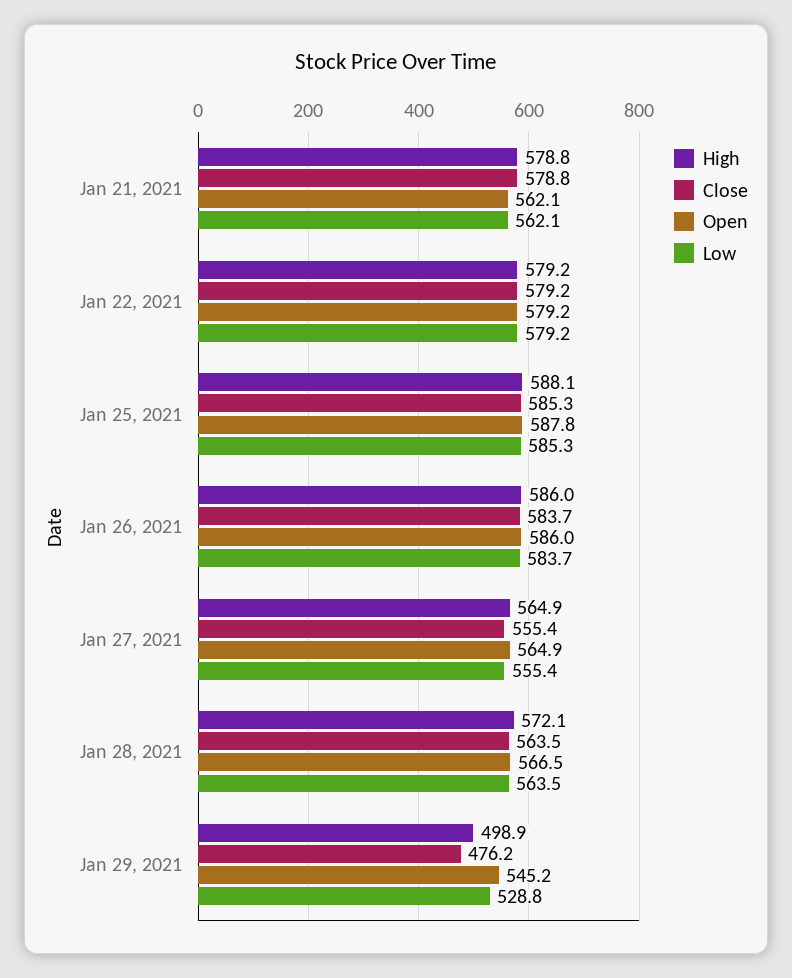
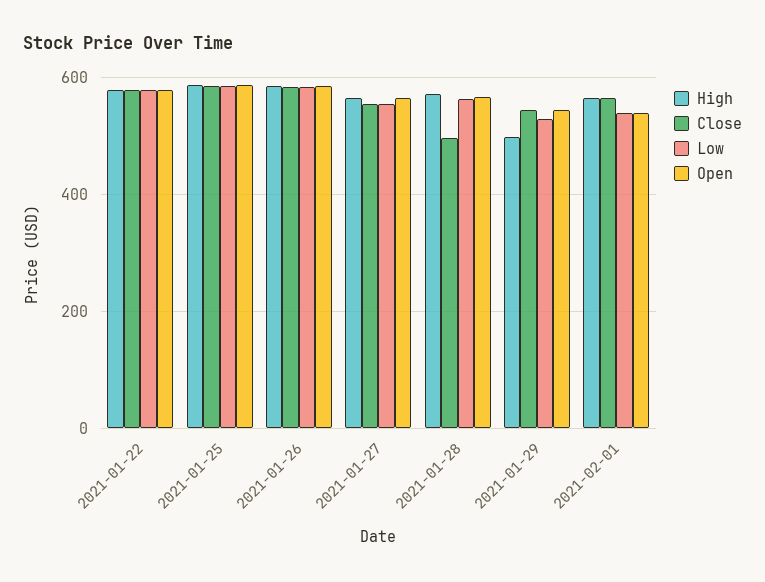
High, Jan 21, 2021: 578.8 -> none
Close, Jan 21, 2021: 578.8 -> none
Open, Jan 21, 2021: 562.1 -> none
Low, Jan 21, 2021: 562.1 -> none
Close, Jan 28, 2021: 563.5 -> 500
Close, Jan 29, 2021: 476.2 -> 540
High, 2021-02-01: none -> 560
Close, 2021-02-01: none -> 560
Low, 2021-02-01: none -> 540
Open, 2021-02-01: none -> 540

